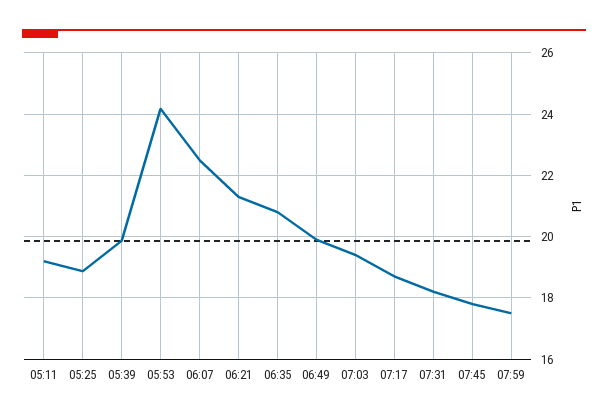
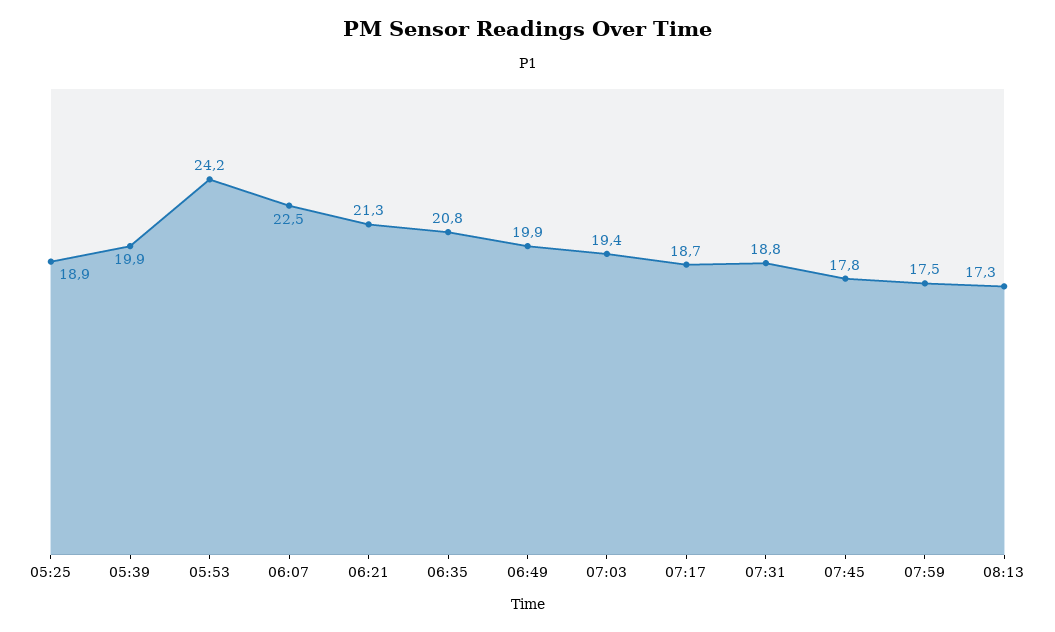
05:11: 19.2 -> none
07:31: 18.2 -> 18.8
08:13: none -> 17.3

